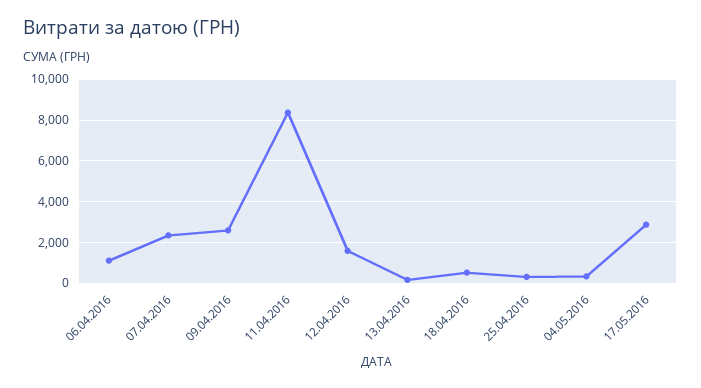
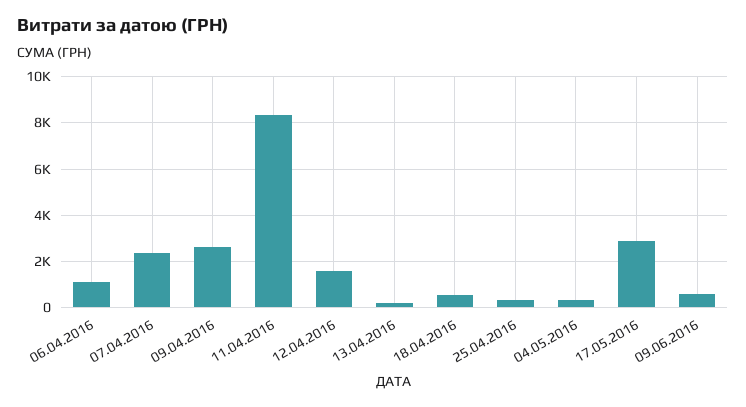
09.06.2016: none -> 500

